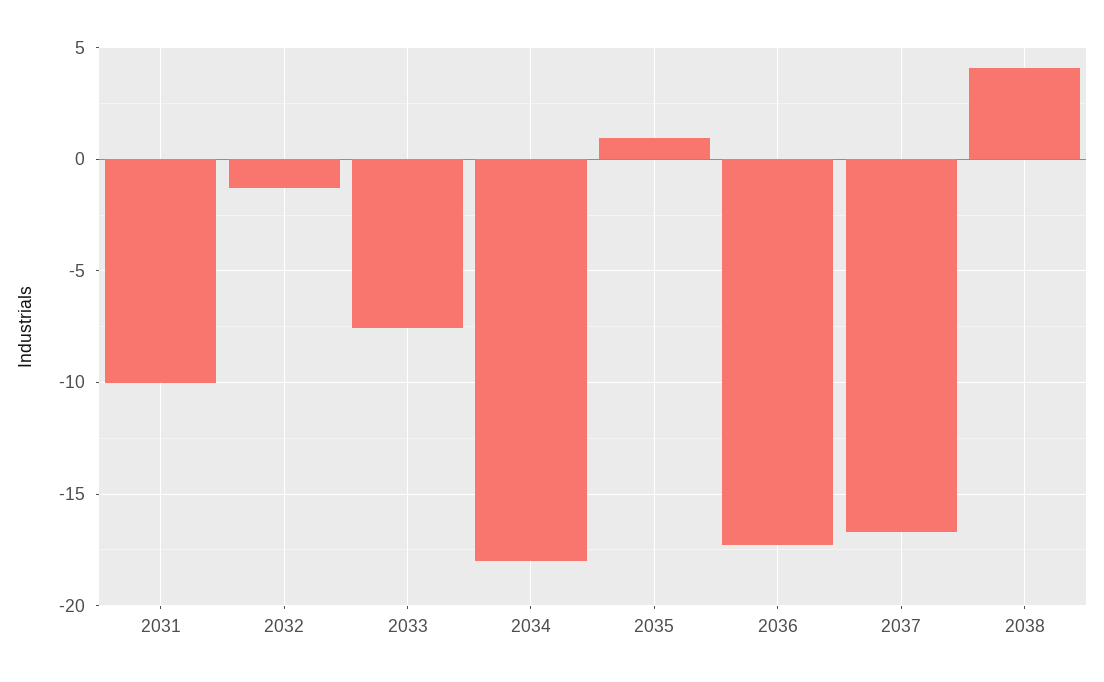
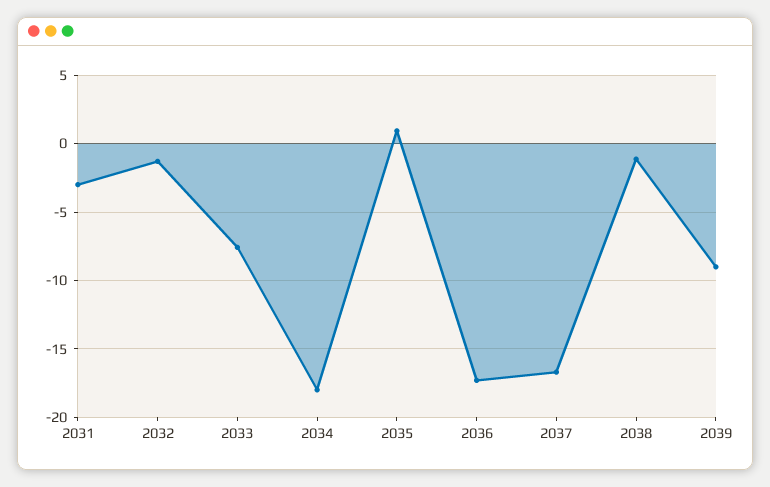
2031: -10 -> -3
2038: 4 -> -1
2039: none -> -9

